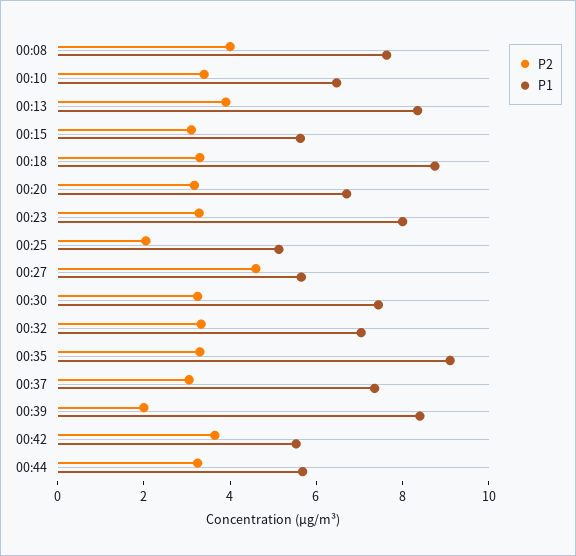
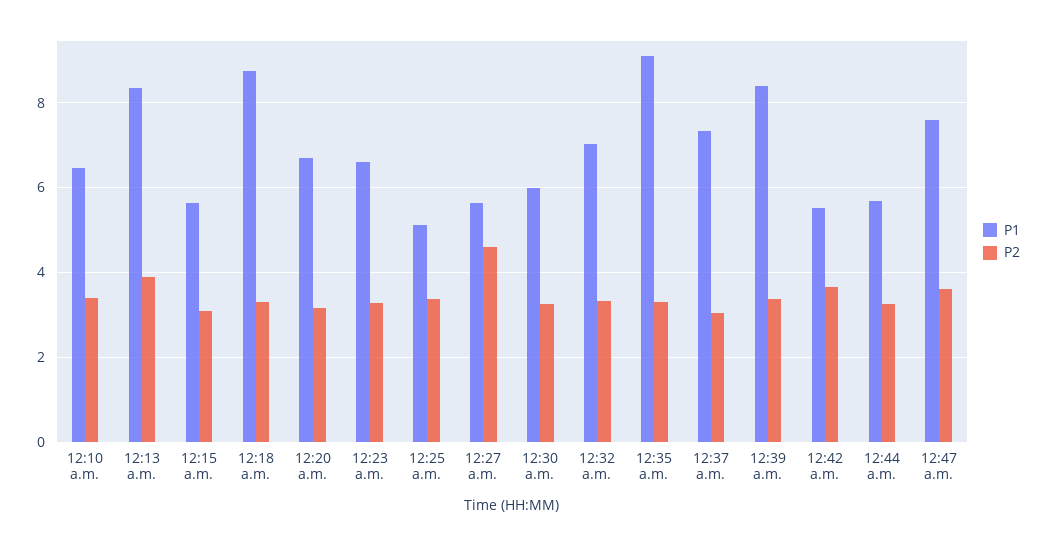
P2, 00:08: 4 -> none
P1, 00:08: 7.5 -> none
P1, 00:23: 8 -> 6.6
P2, 00:25: 2 -> 3.4
P1, 00:30: 7.5 -> 6
P2, 00:39: 2 -> 3.4
P1, 12:47 a.m.: none -> 7.6
P2, 12:47 a.m.: none -> 3.6

